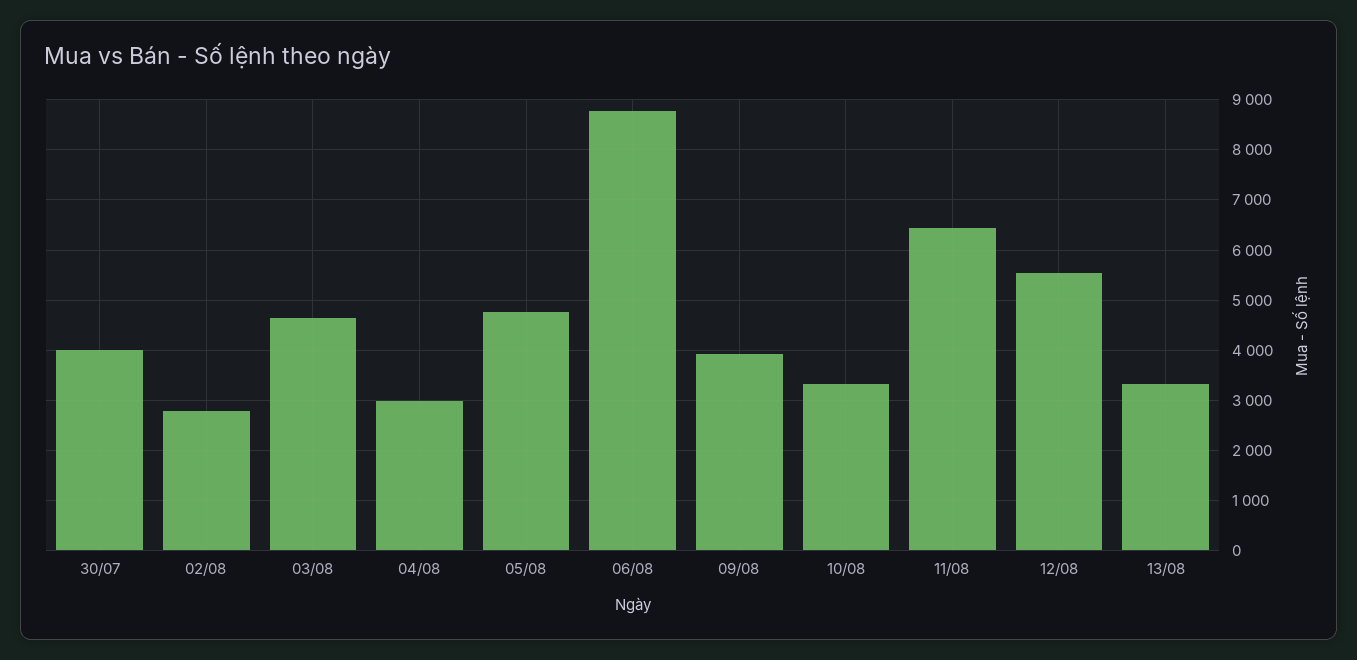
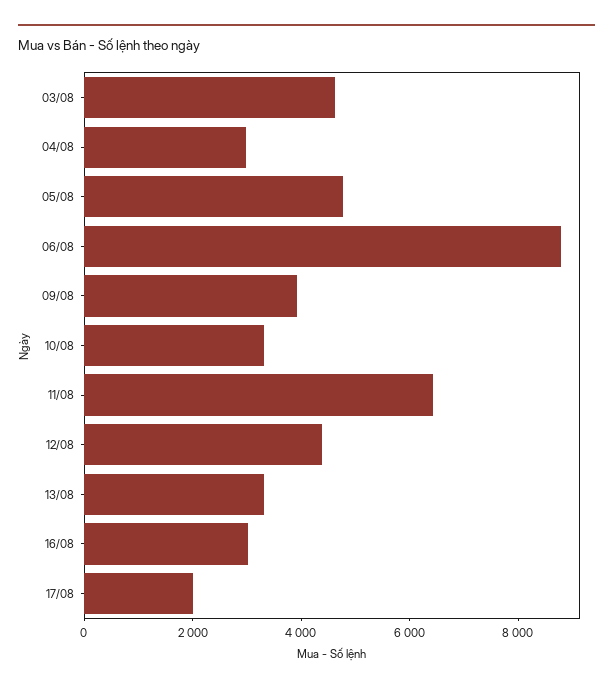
30/07: 4000 -> none
02/08: 2800 -> none
12/08: 5600 -> 4500
16/08: none -> 3000
17/08: none -> 2000

